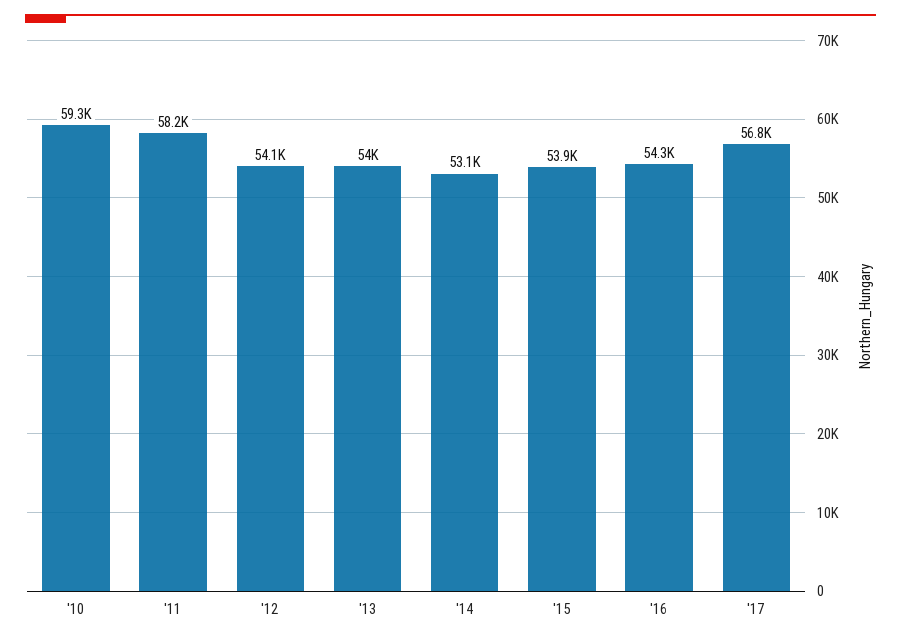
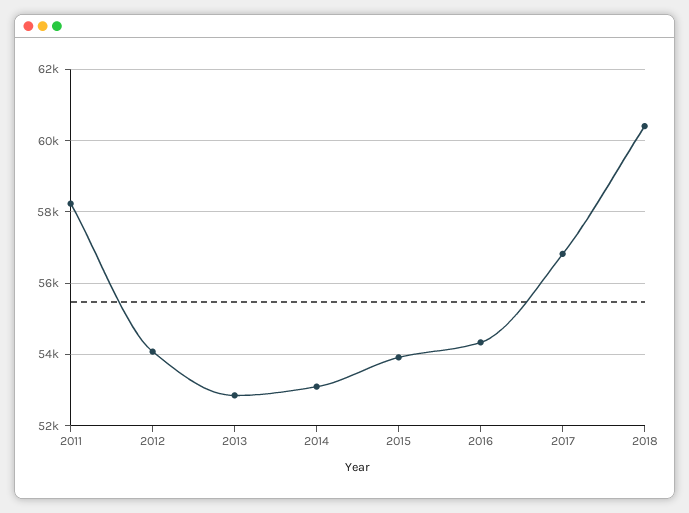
'10: 59300 -> none
'13: 54000 -> 52800
2018: none -> 60400

